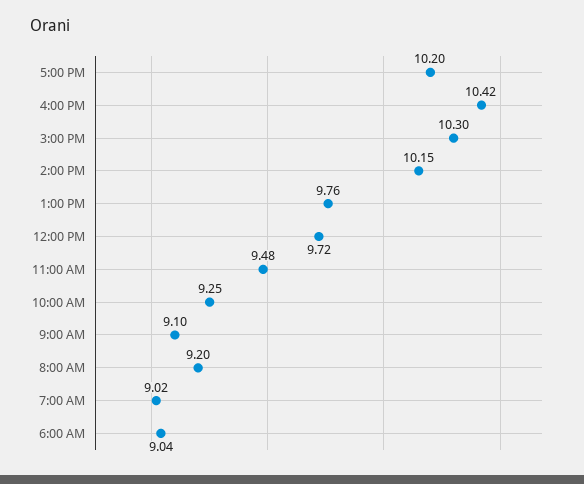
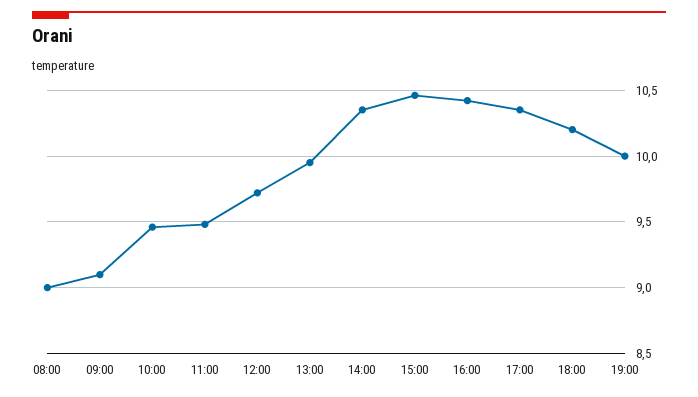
5:00 PM: 10.2 -> 10.35
3:00 PM: 10.3 -> 10.45
2:00 PM: 10.15 -> 10.35
1:00 PM: 9.76 -> 9.95
10:00 AM: 9.25 -> 9.45
8:00 AM: 9.2 -> 9
7:00 AM: 9.02 -> none
6:00 AM: 9.04 -> none
18:00: none -> 10.2
19:00: none -> 10

